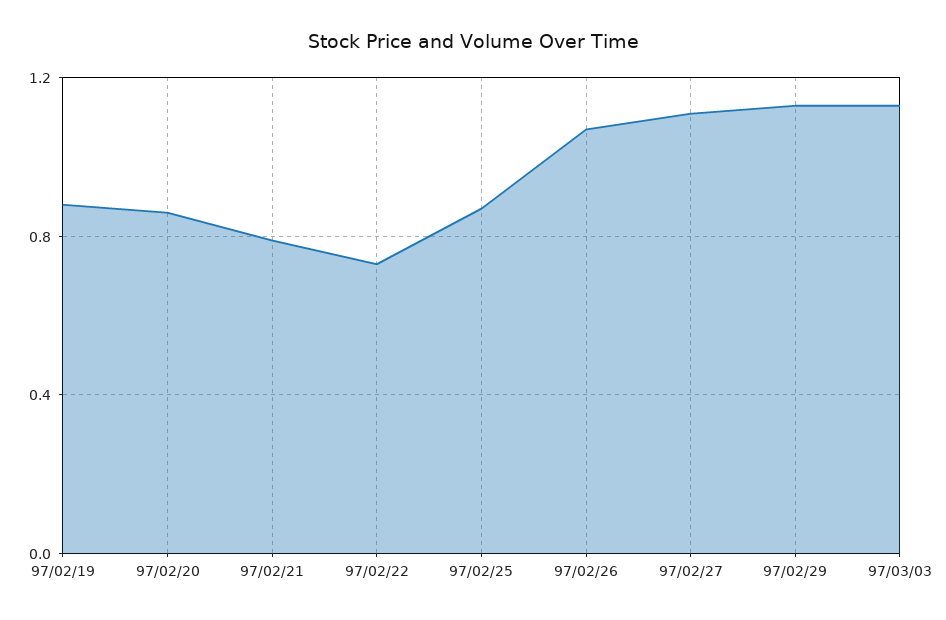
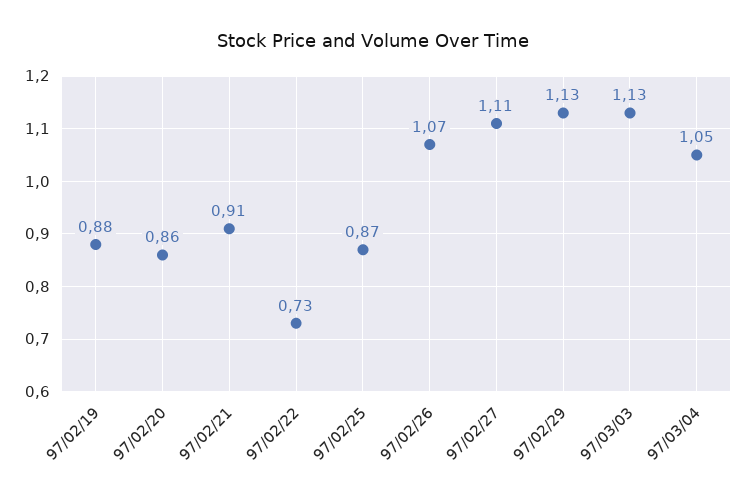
97/02/21: 0.8 -> 0.91
97/03/04: none -> 1.05

